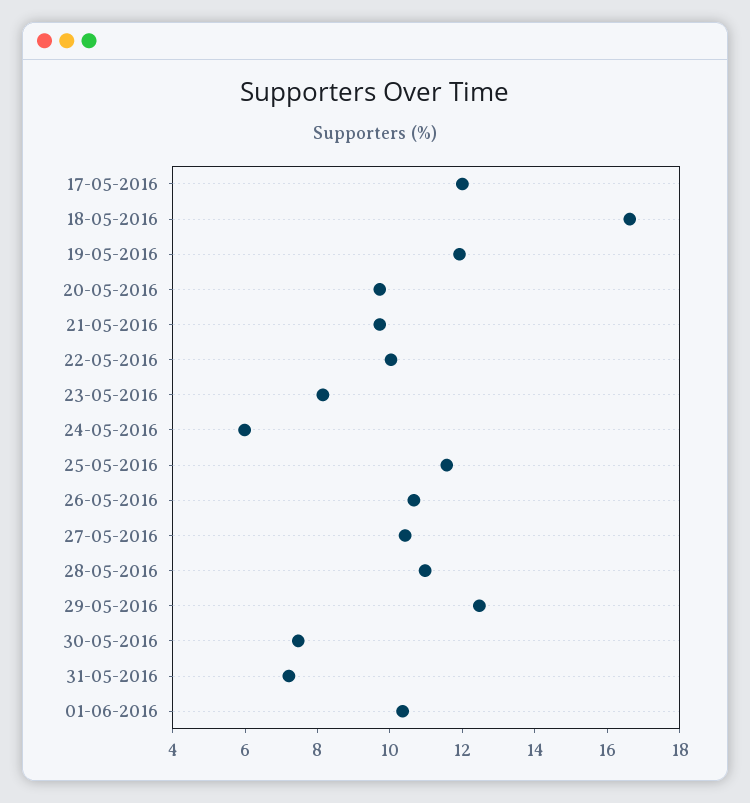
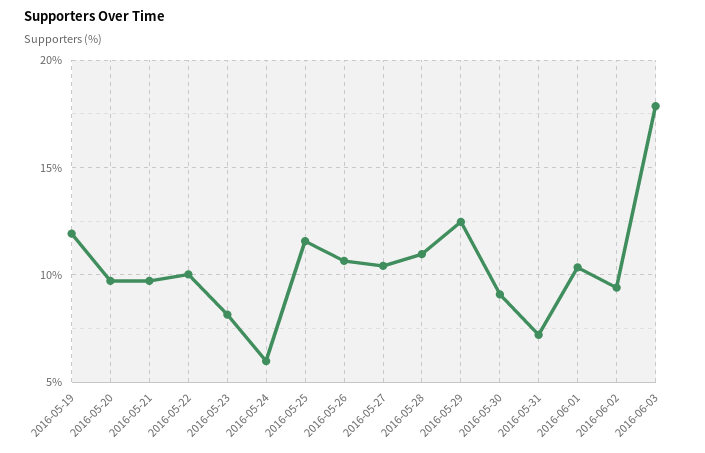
17-05-2016: 12 -> none
18-05-2016: 16.5 -> none
30-05-2016: 7.5 -> 9
2016-06-02: none -> 9.5
2016-06-03: none -> 18

